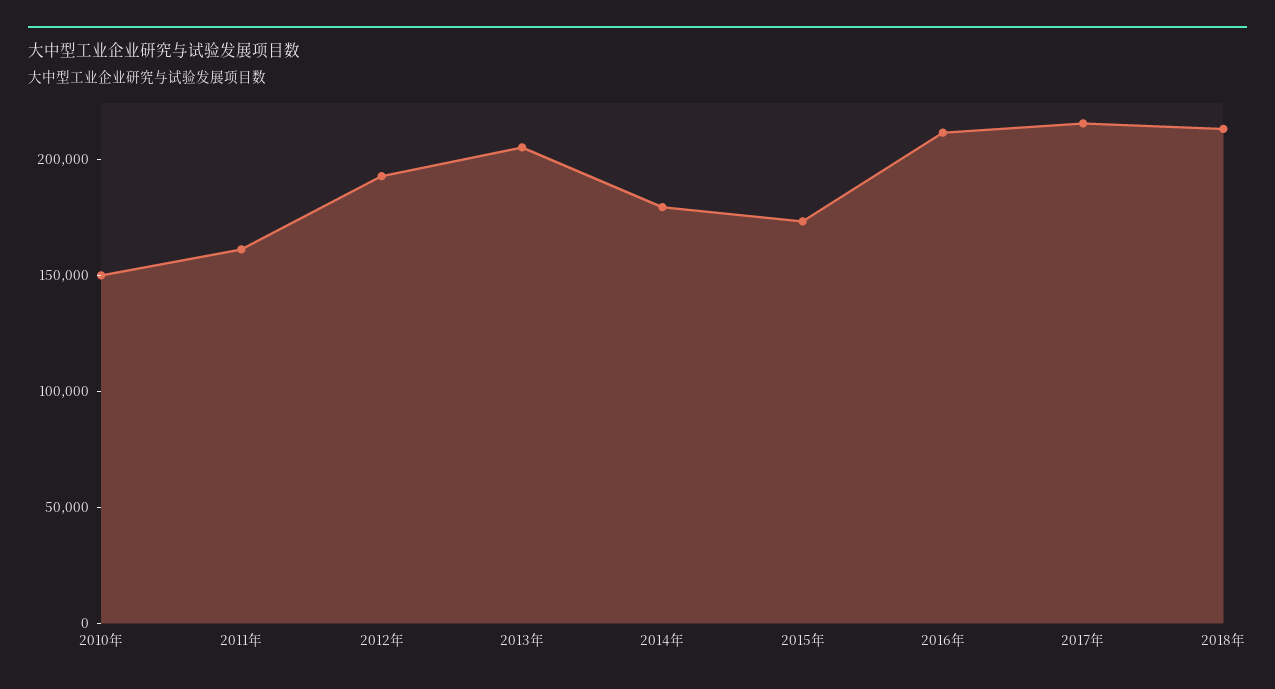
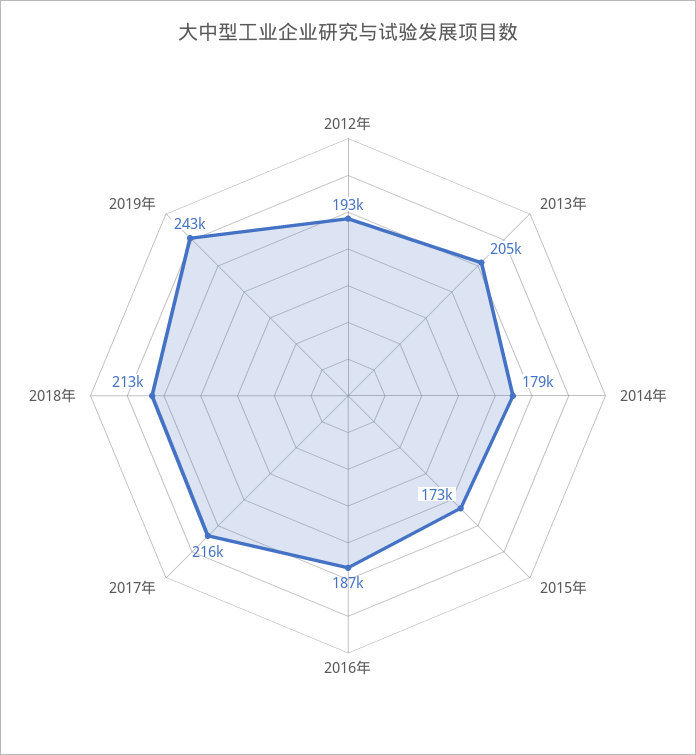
2010年: 150000 -> none
2011年: 160000 -> none
2016年: 210000 -> 187000
2019年: none -> 243000

